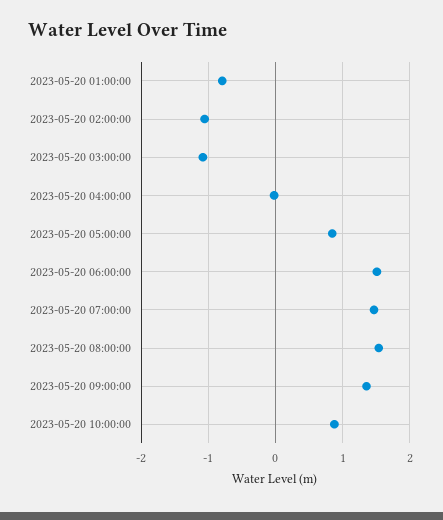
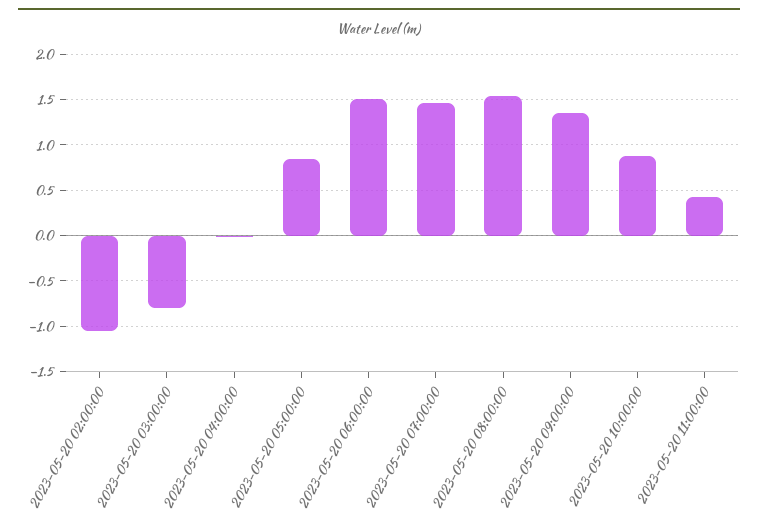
2023-05-20 01:00:00: -0.8 -> none
2023-05-20 03:00:00: -1.1 -> -0.8
2023-05-20 11:00:00: none -> 0.4

